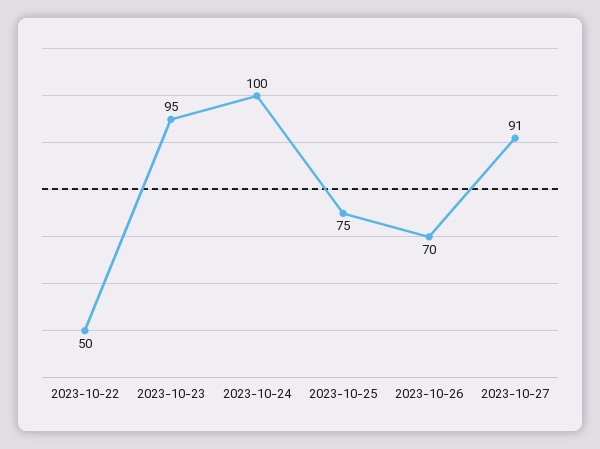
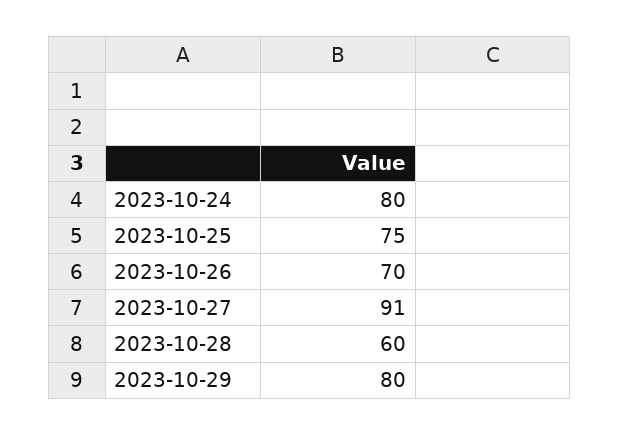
2023-10-22: 50 -> none
2023-10-23: 95 -> none
2023-10-24: 100 -> 80
2023-10-28: none -> 60
2023-10-29: none -> 80

